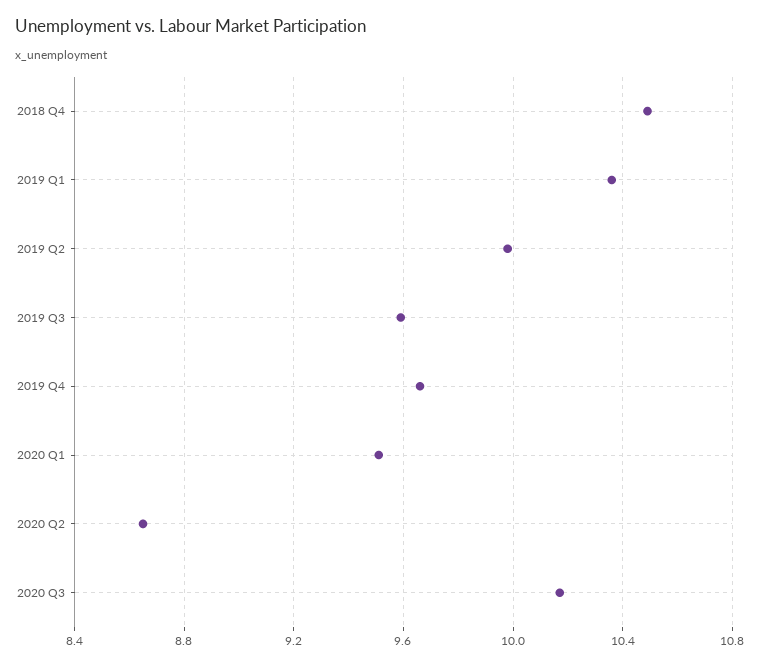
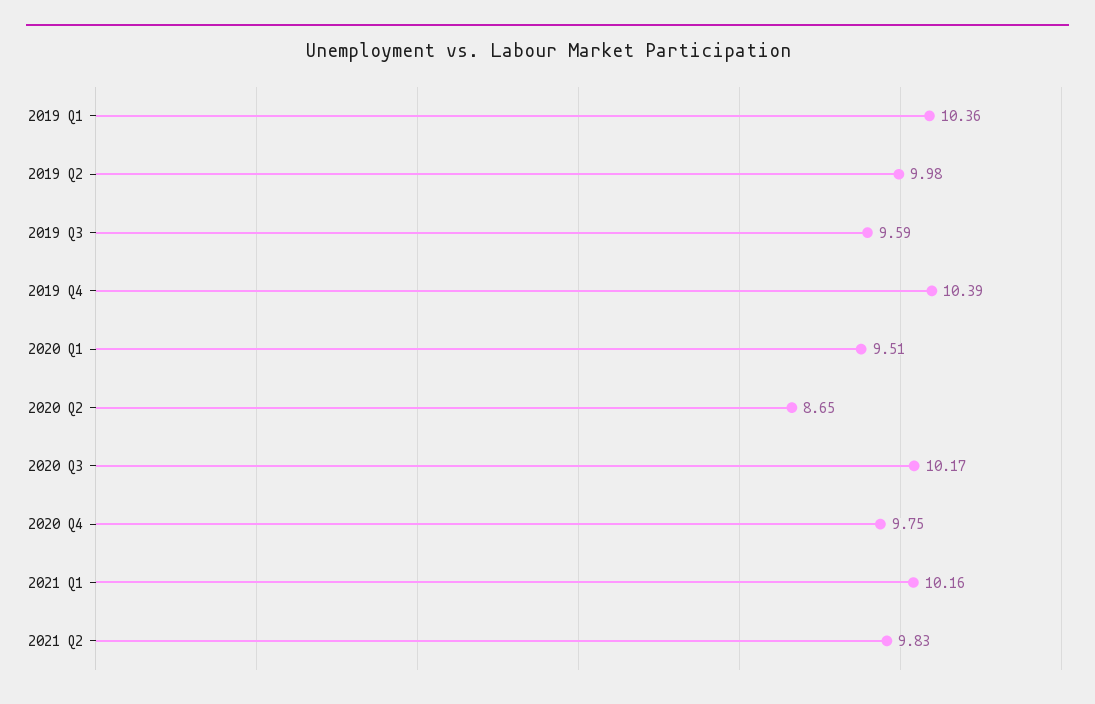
2018 Q4: 10.5 -> none
2019 Q4: 9.65 -> 10.39
2020 Q4: none -> 9.75
2021 Q1: none -> 10.16
2021 Q2: none -> 9.83

